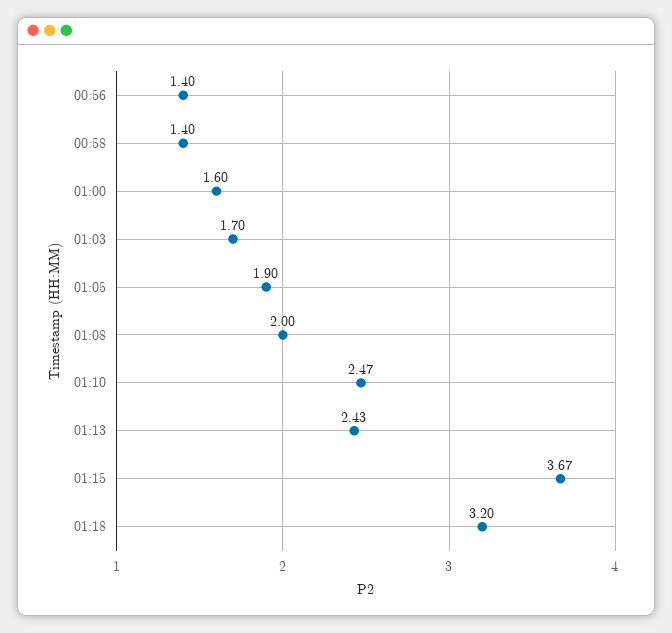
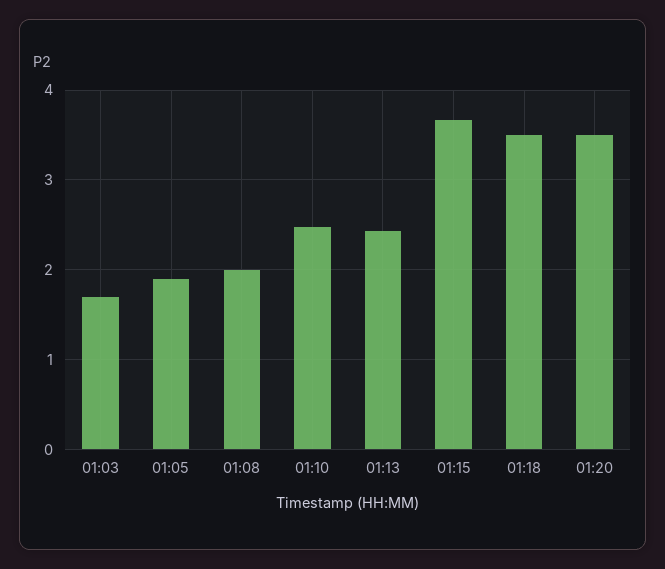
00:56: 1.4 -> none
00:58: 1.4 -> none
01:00: 1.6 -> none
01:18: 3.2 -> 3.5
01:20: none -> 3.5

